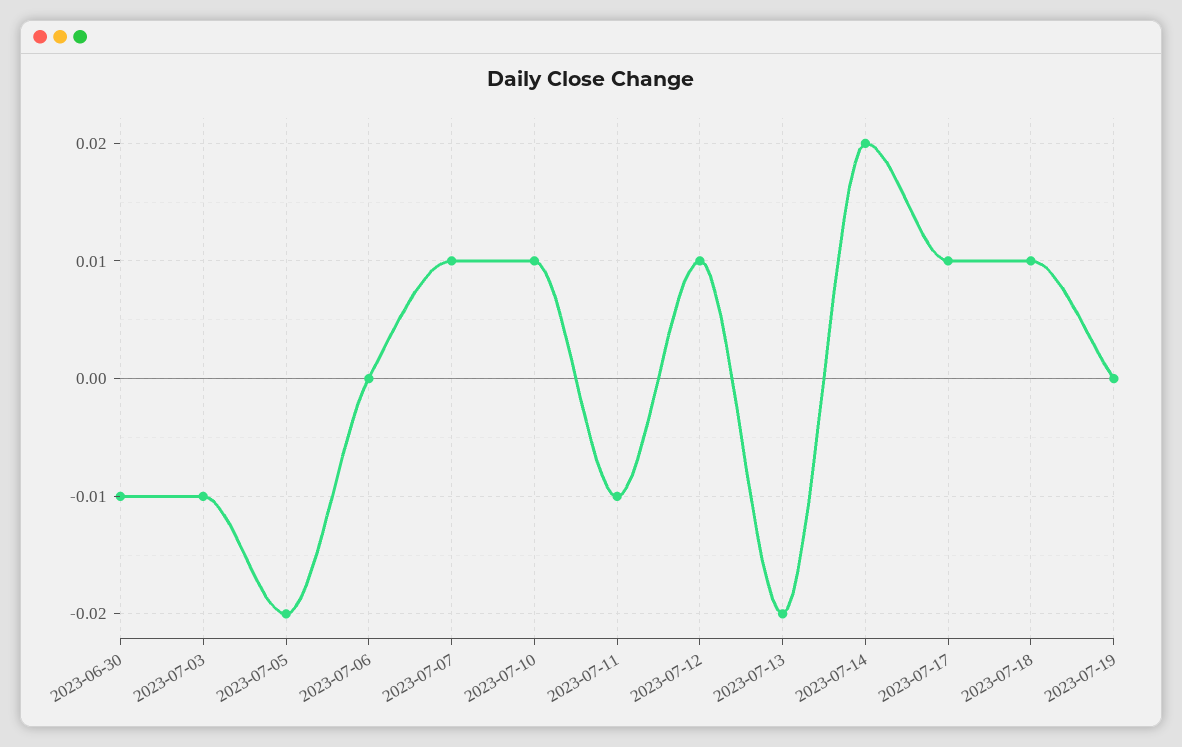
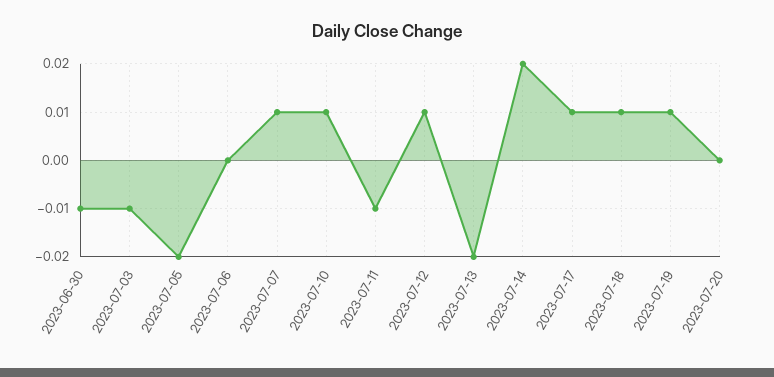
2023-07-19: 0 -> 0.01
2023-07-20: none -> 0

